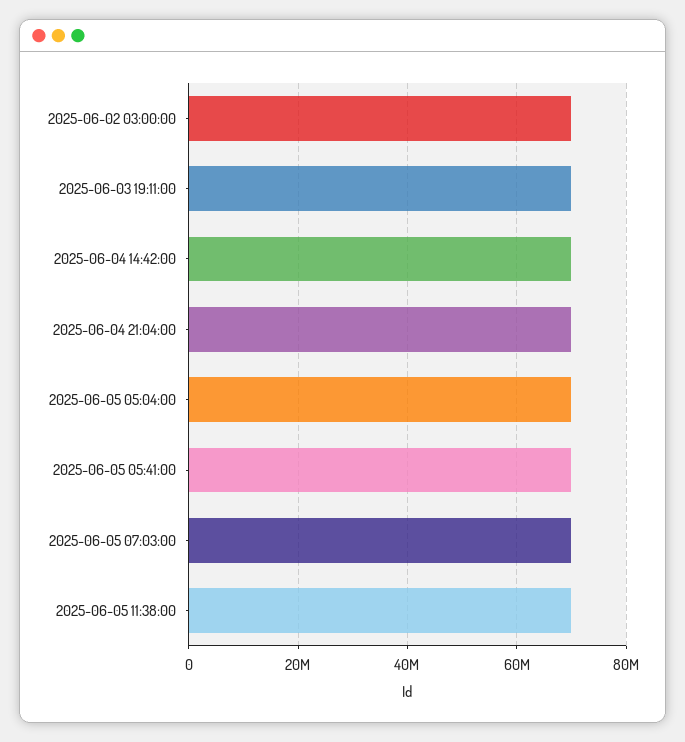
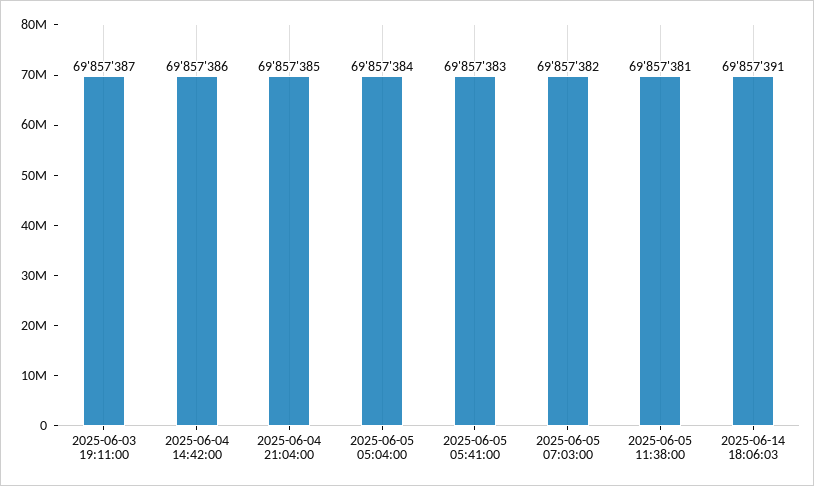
2025-06-02 03:00:00: 70000000 -> none
2025-06-14 18:06:03: none -> 69857391

